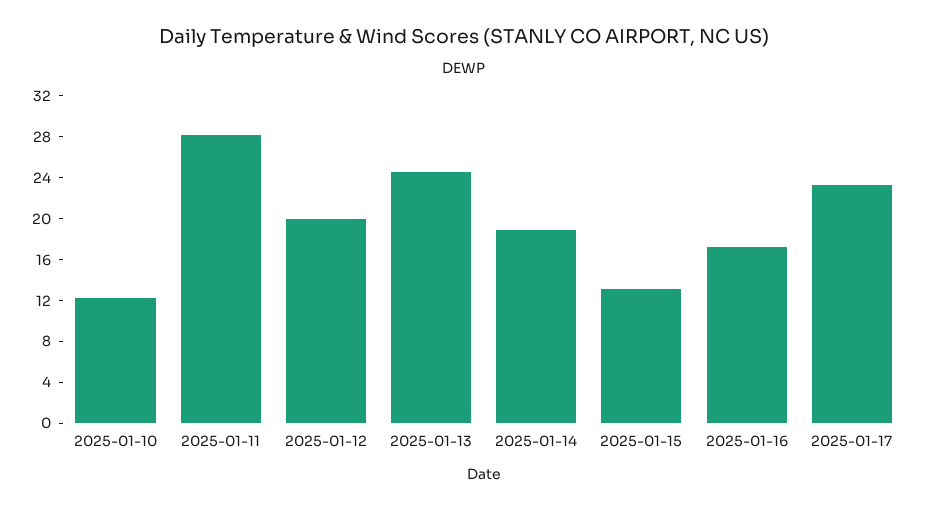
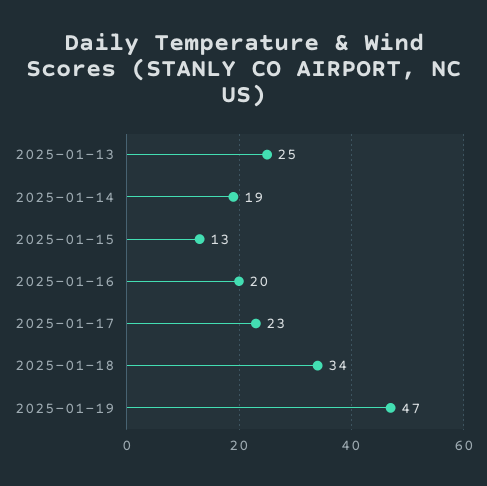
2025-01-10: 12 -> none
2025-01-11: 28 -> none
2025-01-12: 20 -> none
2025-01-16: 17 -> 20
2025-01-18: none -> 34
2025-01-19: none -> 47

